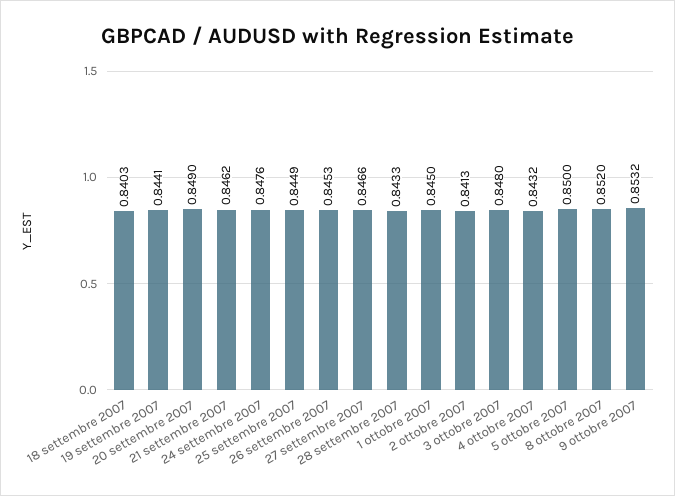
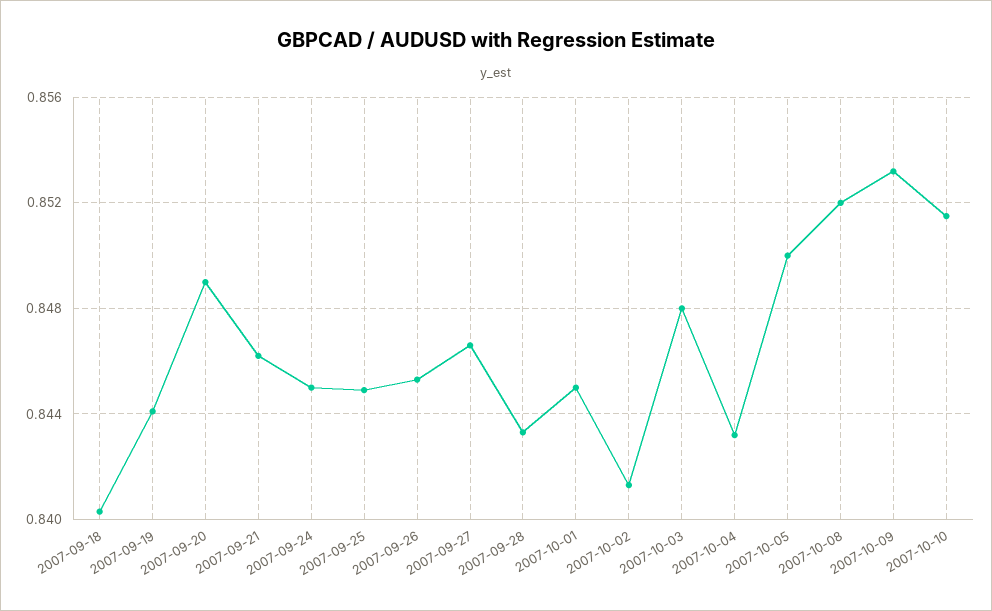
24 settembre 2007: 0.8476 -> 0.845
2007-10-10: none -> 0.8515

